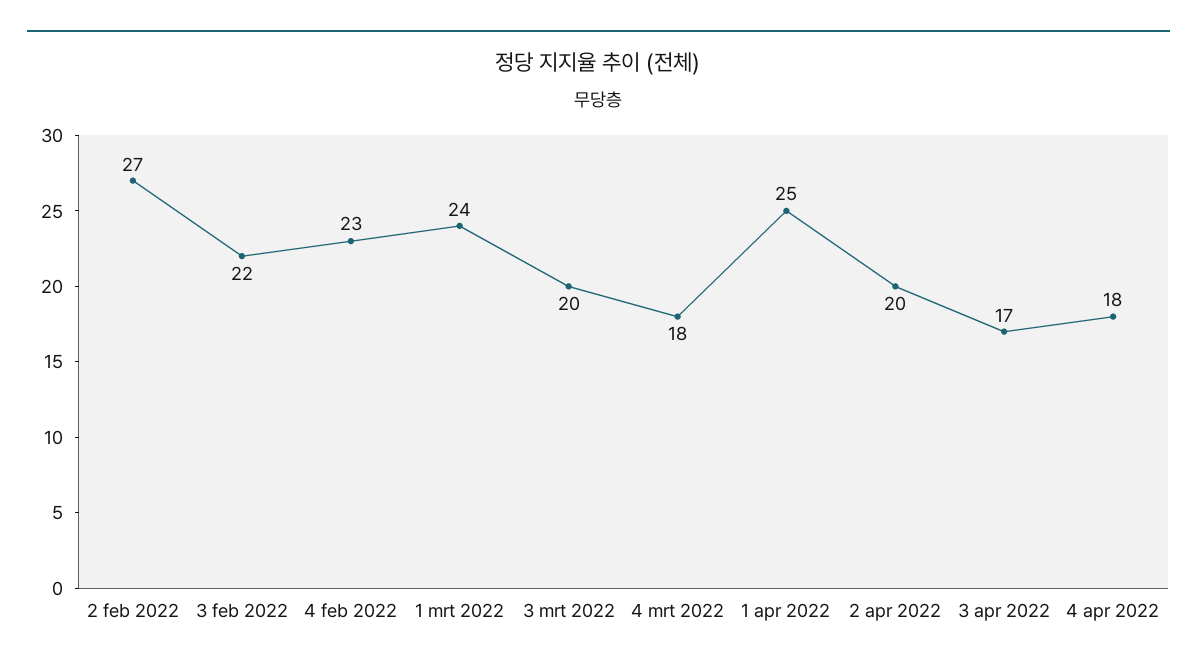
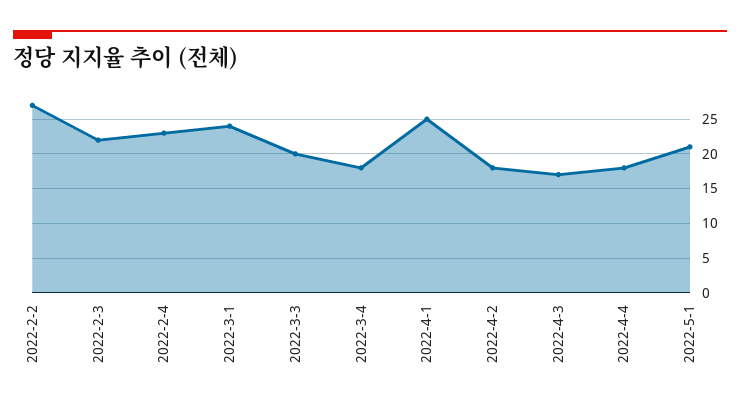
2 apr 2022: 20 -> 18
2022-5-1: none -> 21

